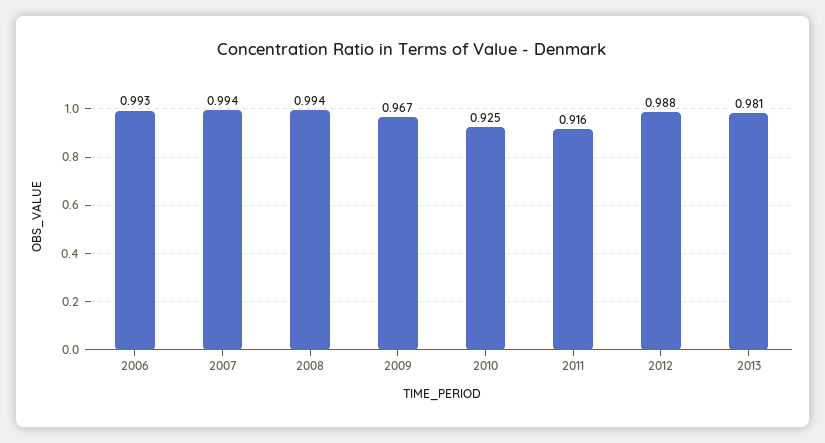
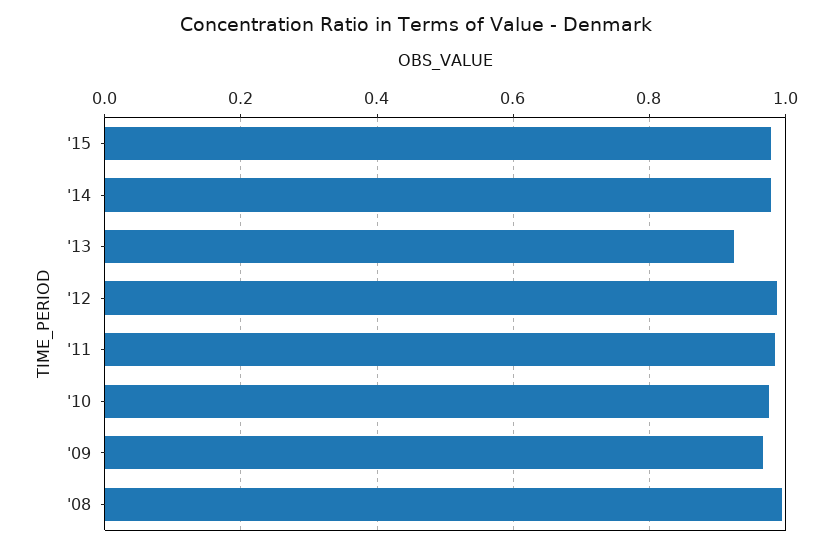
2006: 0.993 -> none
2007: 0.994 -> none
2010: 0.925 -> 0.98
2011: 0.916 -> 0.98
2013: 0.981 -> 0.92
'15: none -> 0.98
'14: none -> 0.98

